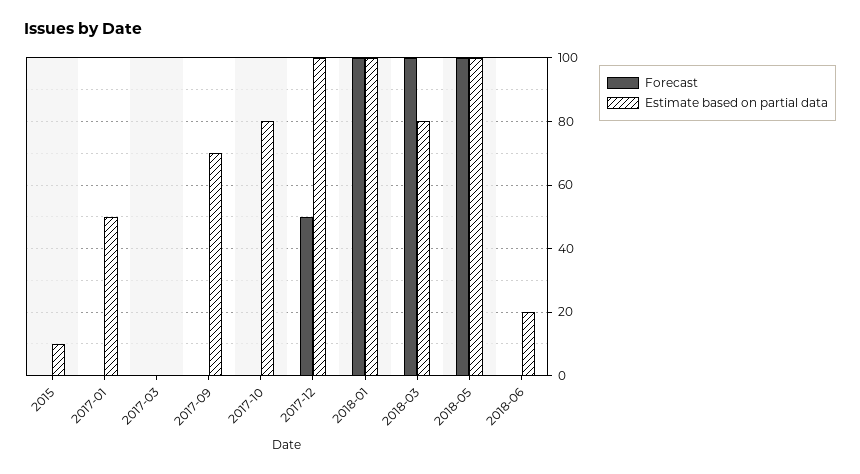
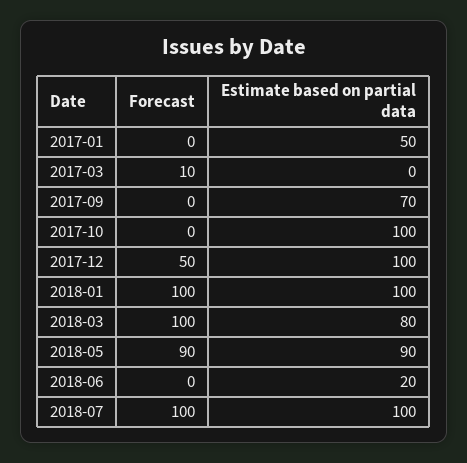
Forecast, 2015: 0 -> none
Estimate based on partial data, 2015: 10 -> none
Forecast, 2017-03: 0 -> 10
Estimate based on partial data, 2017-10: 80 -> 100
Forecast, 2018-05: 100 -> 90
Estimate based on partial data, 2018-05: 100 -> 90
Forecast, 2018-07: none -> 100
Estimate based on partial data, 2018-07: none -> 100

